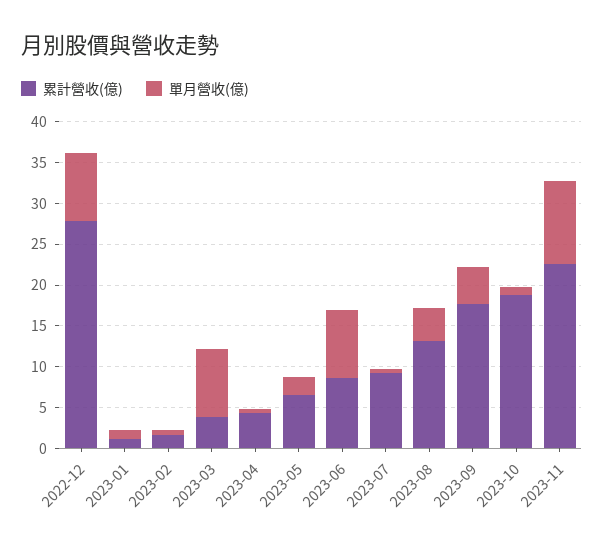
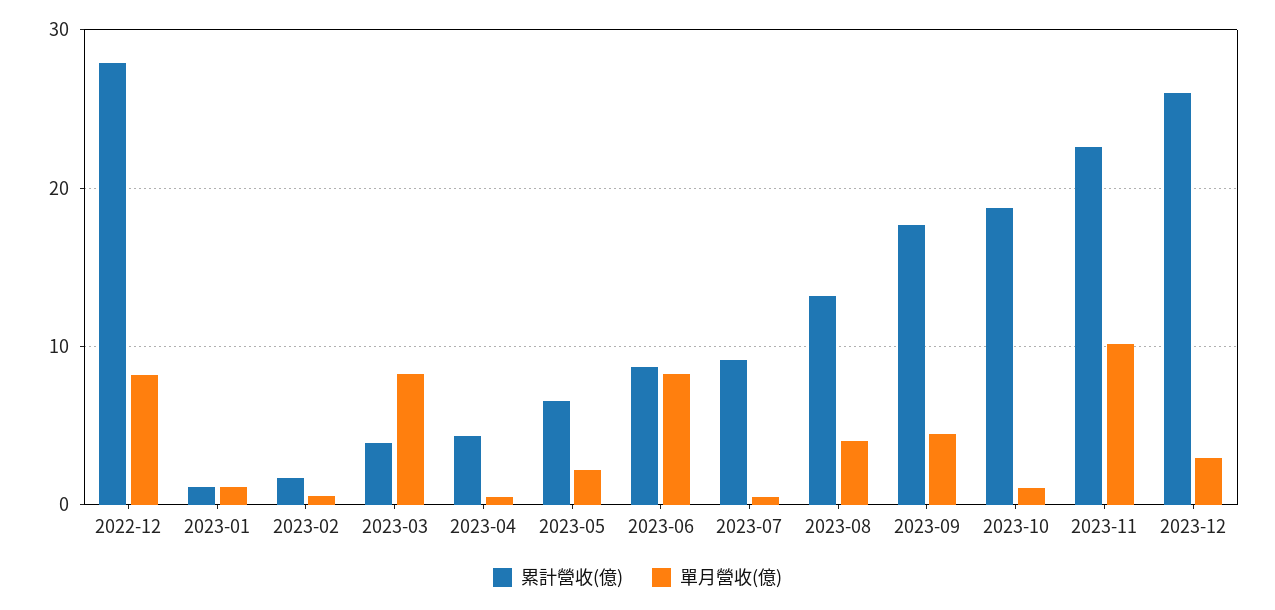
累計營收(億), 2023-12: none -> 26
單月營收(億), 2023-12: none -> 3

